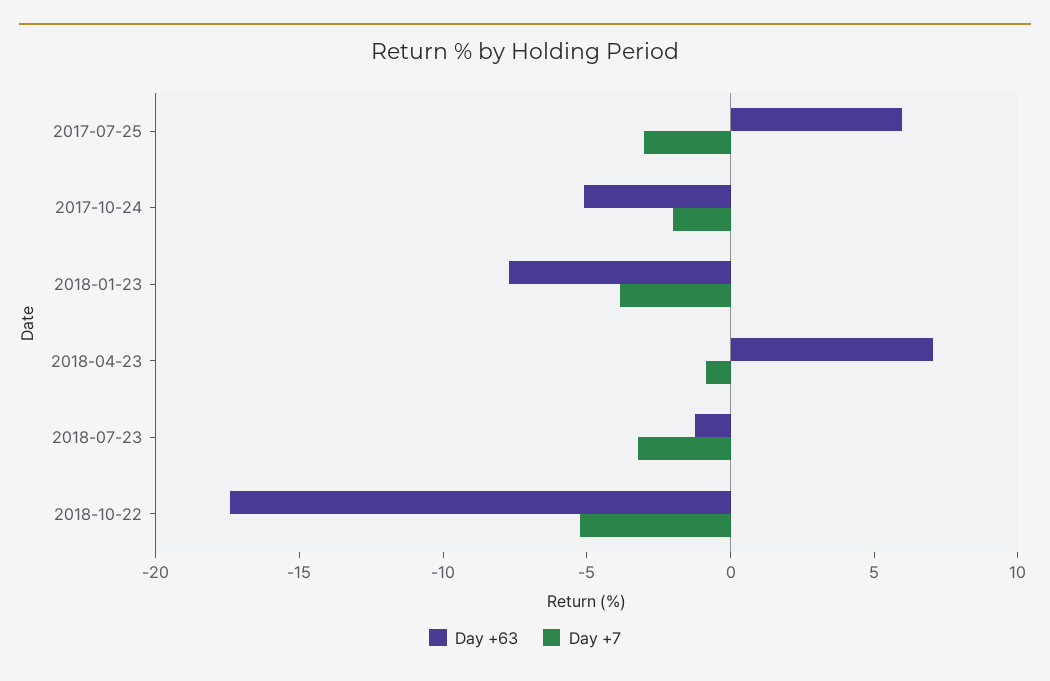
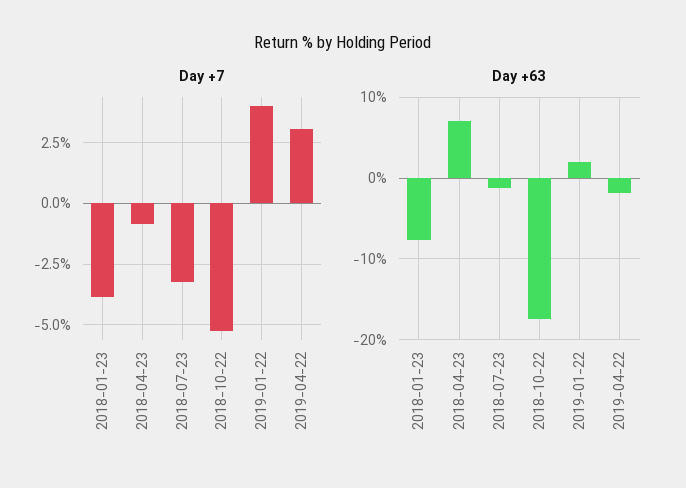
Day +63, 2017-07-25: 6 -> none
Day +7, 2017-07-25: -3 -> none
Day +63, 2017-10-24: -5 -> none
Day +7, 2017-10-24: -2 -> none
Day +7, 2019-01-22: none -> 4
Day +7, 2019-04-22: none -> 3
Day +63, 2019-01-22: none -> 2
Day +63, 2019-04-22: none -> -2

